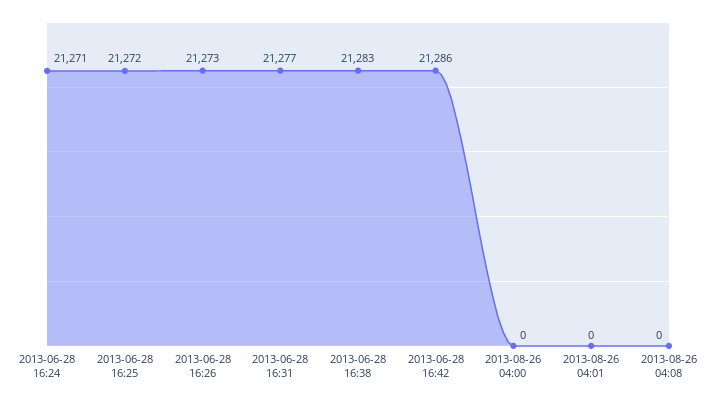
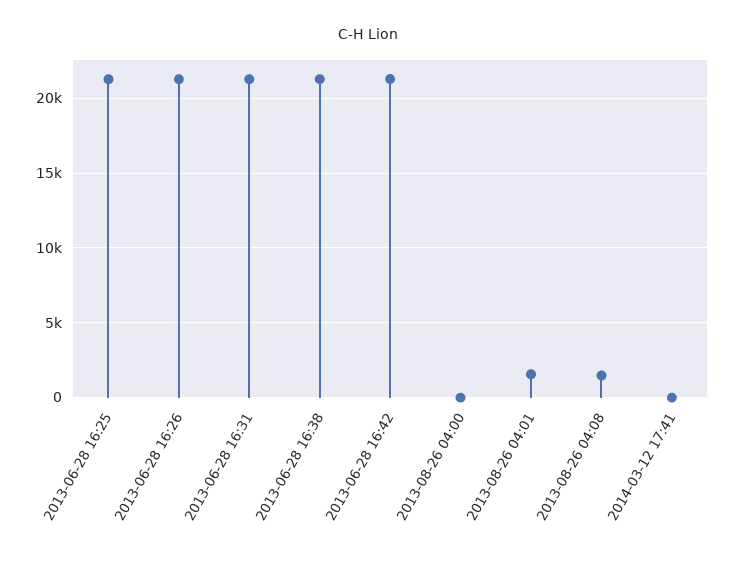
2013-06-28 16:24: 21271 -> none
2013-08-26 04:01: 0 -> 1500
2013-08-26 04:08: 0 -> 1500
2014-03-12 17:41: none -> 0

